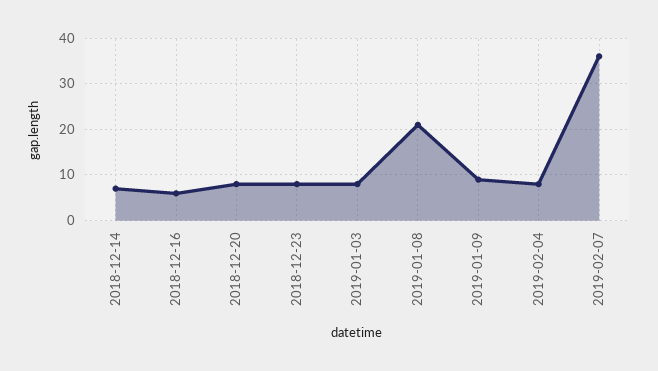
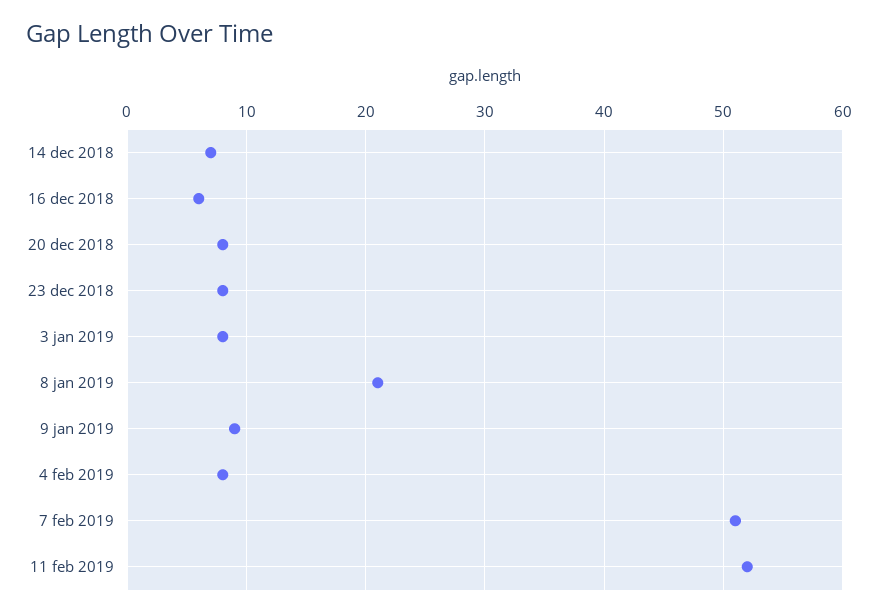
2019-02-07: 35 -> 51
11 feb 2019: none -> 52

